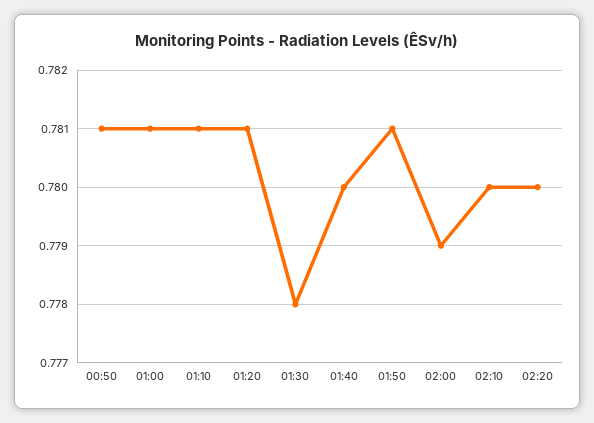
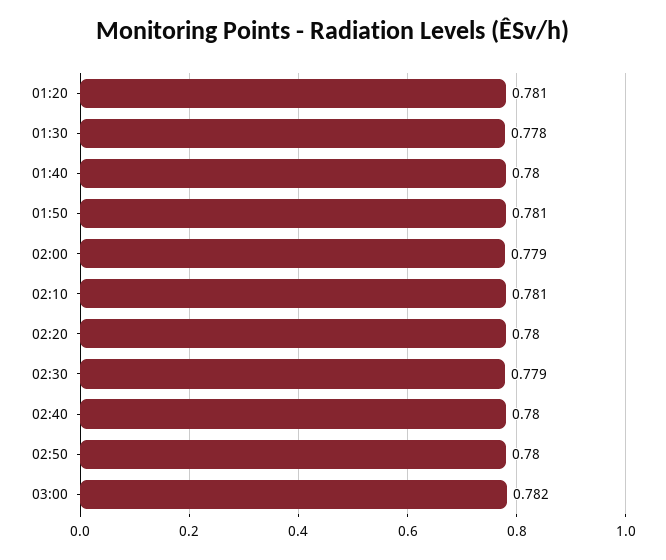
00:50: 0.781 -> none
01:00: 0.781 -> none
01:10: 0.781 -> none
02:10: 0.78 -> 0.781
02:30: none -> 0.779
02:40: none -> 0.78
02:50: none -> 0.78
03:00: none -> 0.782

